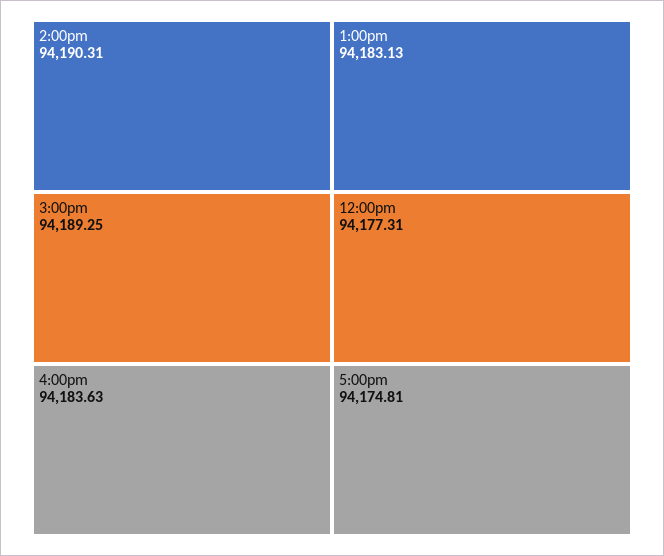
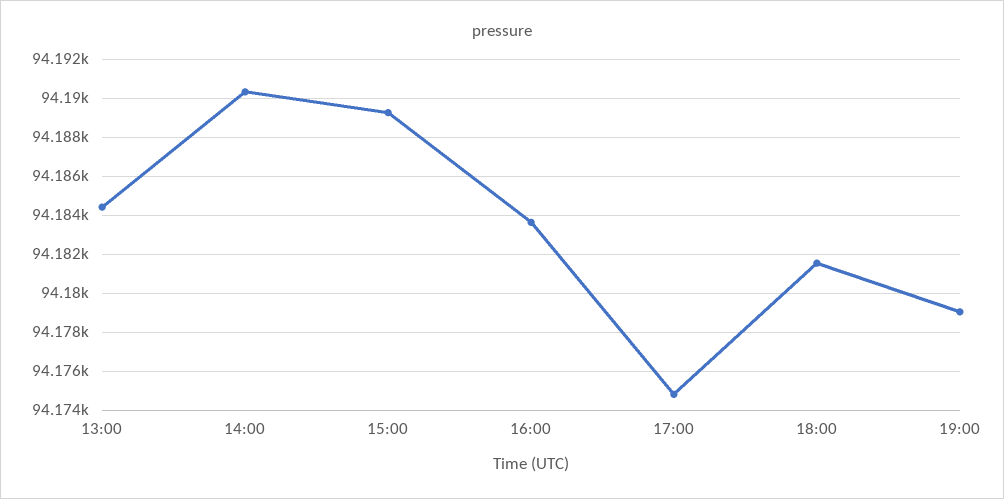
1:00pm: 94183.13 -> 94184.5
12:00pm: 94177.31 -> none
18:00: none -> 94181.5
19:00: none -> 94179

